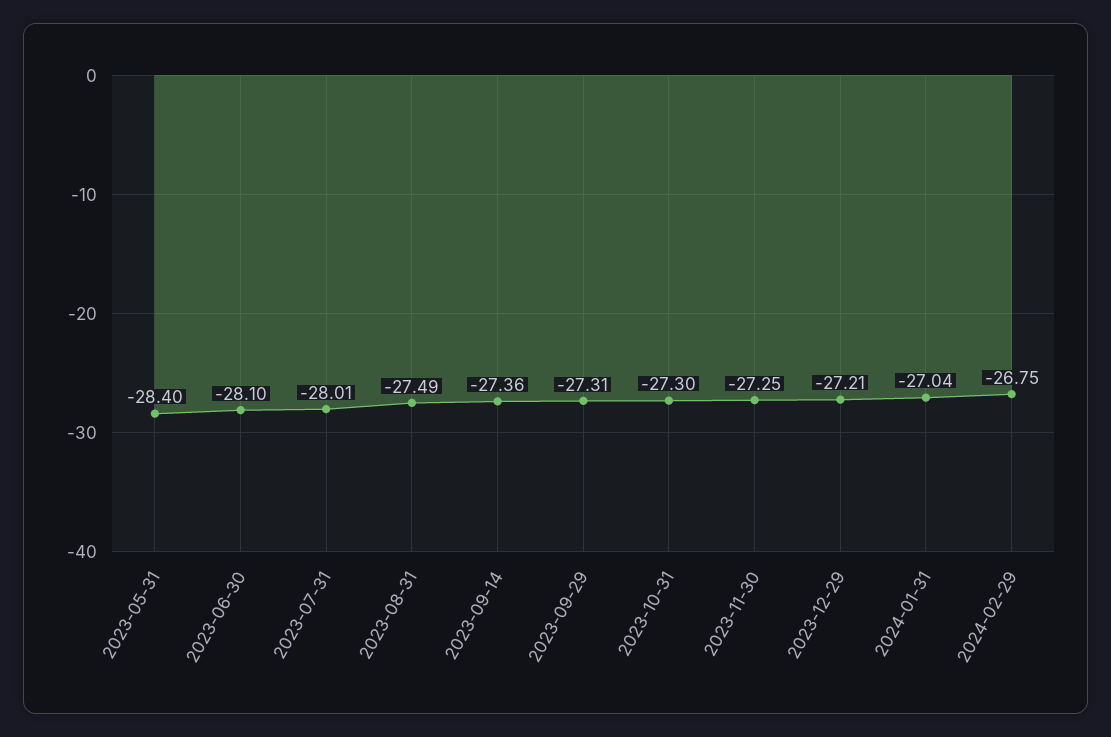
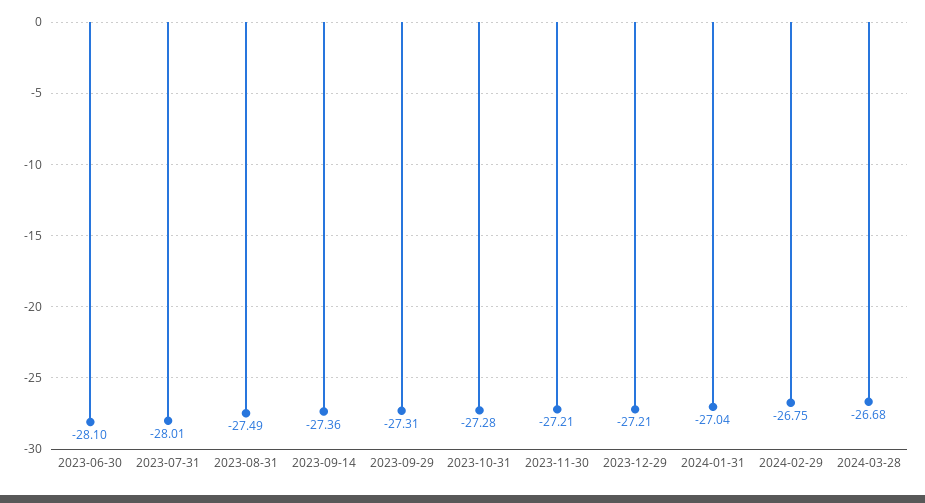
2023-05-31: -28.4 -> none
2023-10-31: -27.3 -> -27.28
2023-11-30: -27.25 -> -27.21
2024-03-28: none -> -26.68

